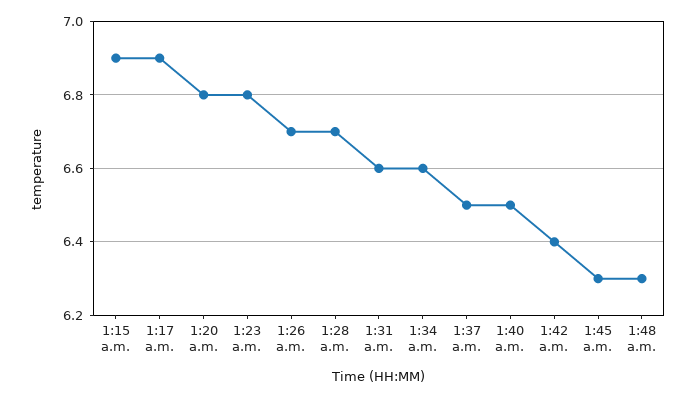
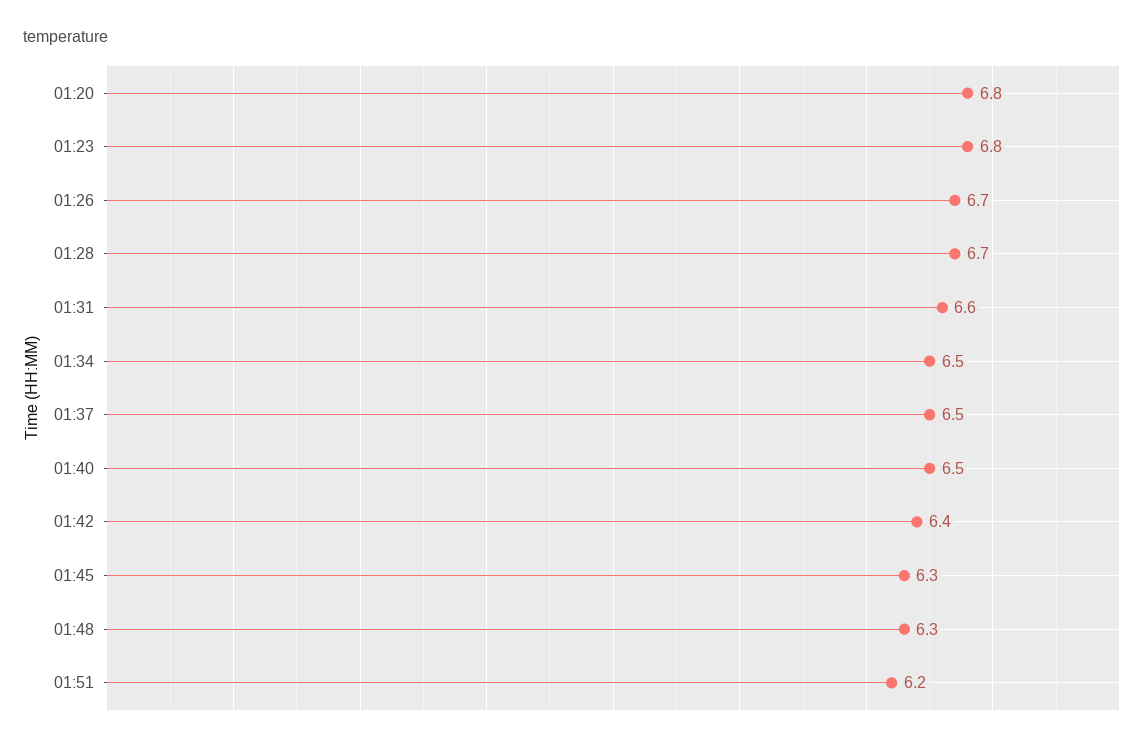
1:15 a.m.: 6.9 -> none
1:17 a.m.: 6.9 -> none
1:34 a.m.: 6.6 -> 6.5
01:51: none -> 6.2

